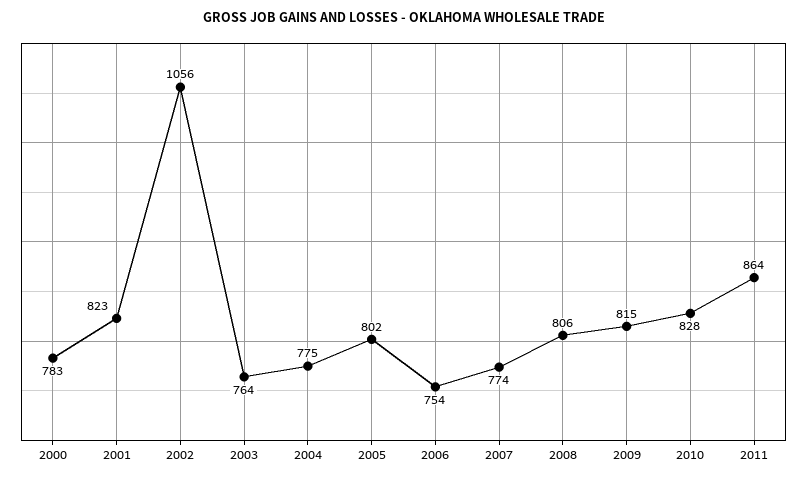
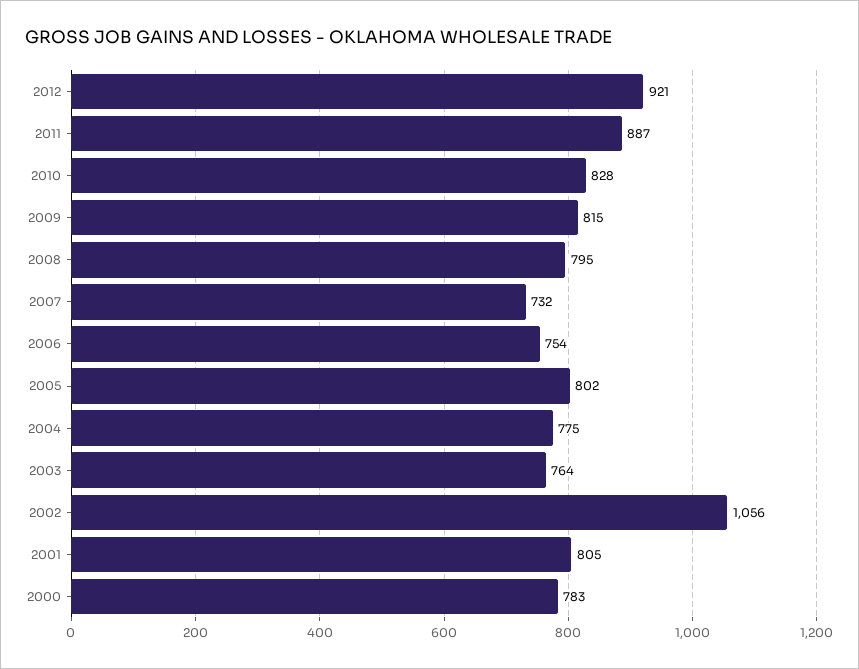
2001: 823 -> 805
2007: 774 -> 732
2008: 806 -> 795
2011: 864 -> 887
2012: none -> 921

